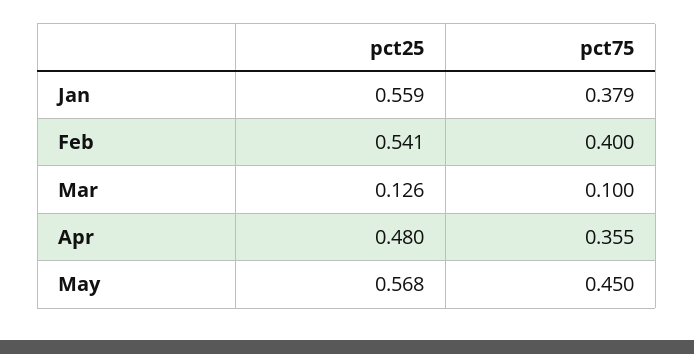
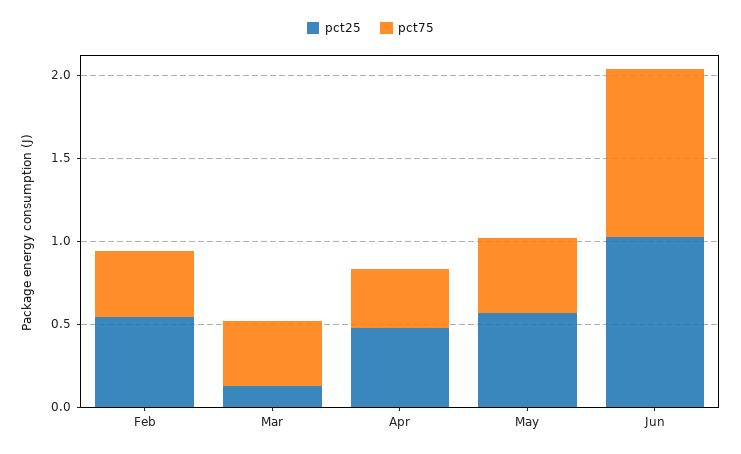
pct25, Jan: 0.559 -> none
pct75, Jan: 0.379 -> none
pct75, Mar: 0.1 -> 0.4
pct25, Jun: none -> 1
pct75, Jun: none -> 1

